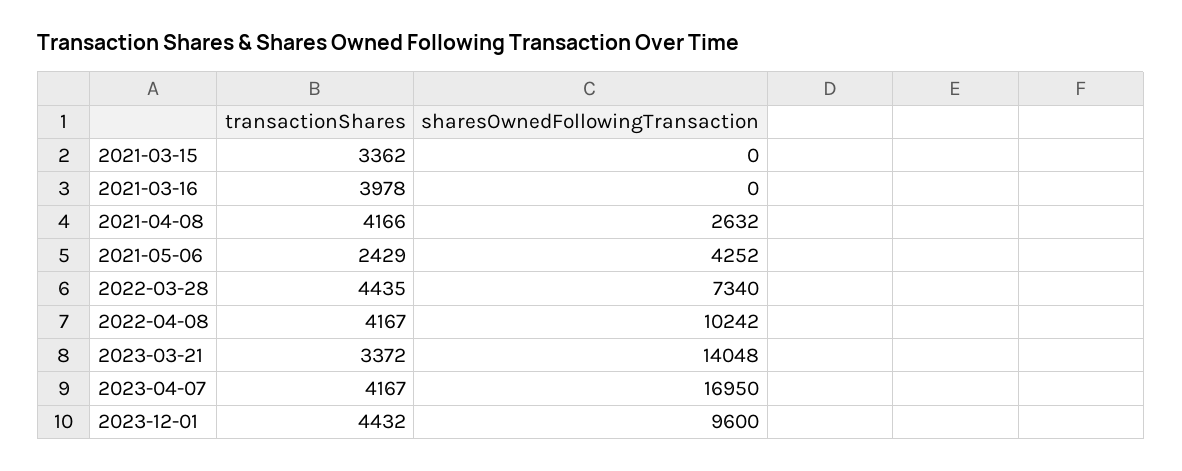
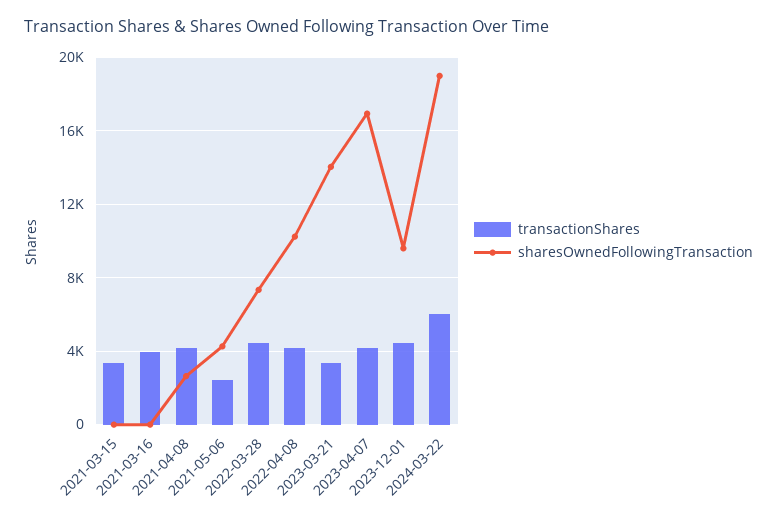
transactionShares, 2024-03-22: none -> 6000
sharesOwnedFollowingTransaction, 2024-03-22: none -> 19000

